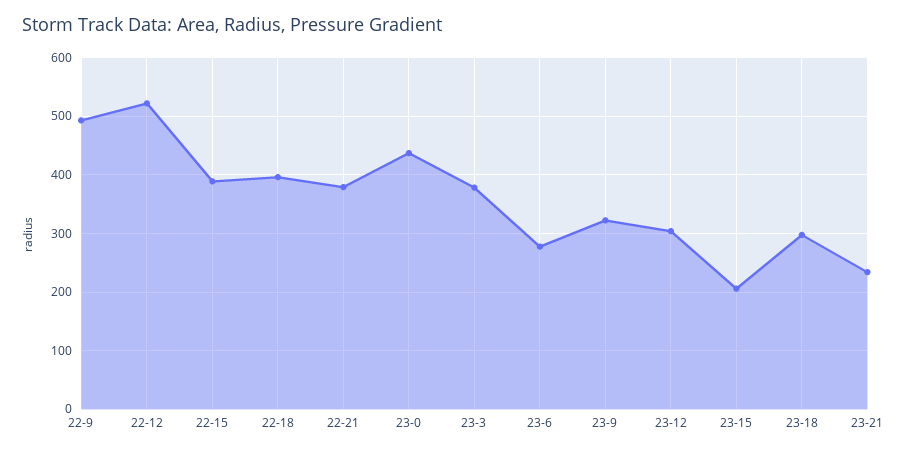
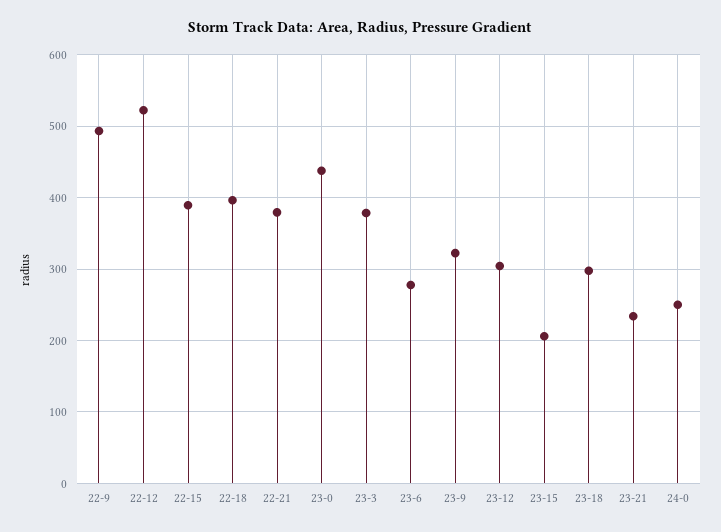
24-0: none -> 250

